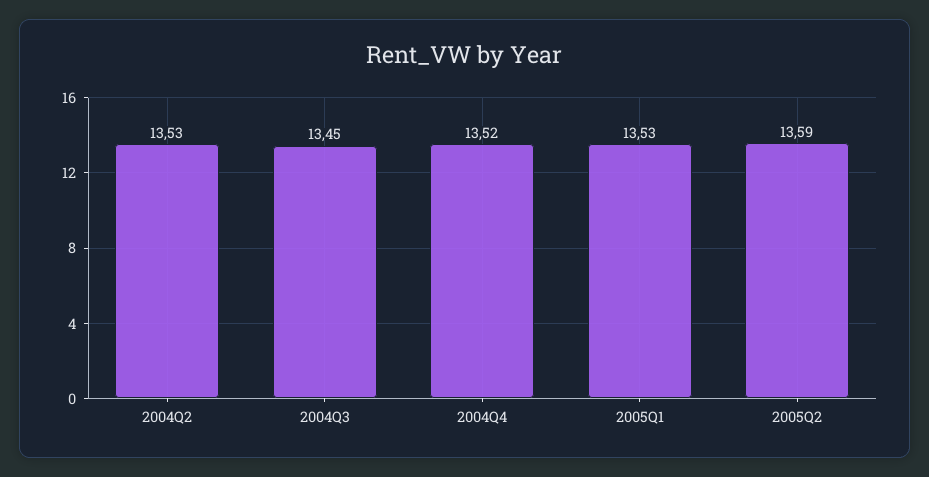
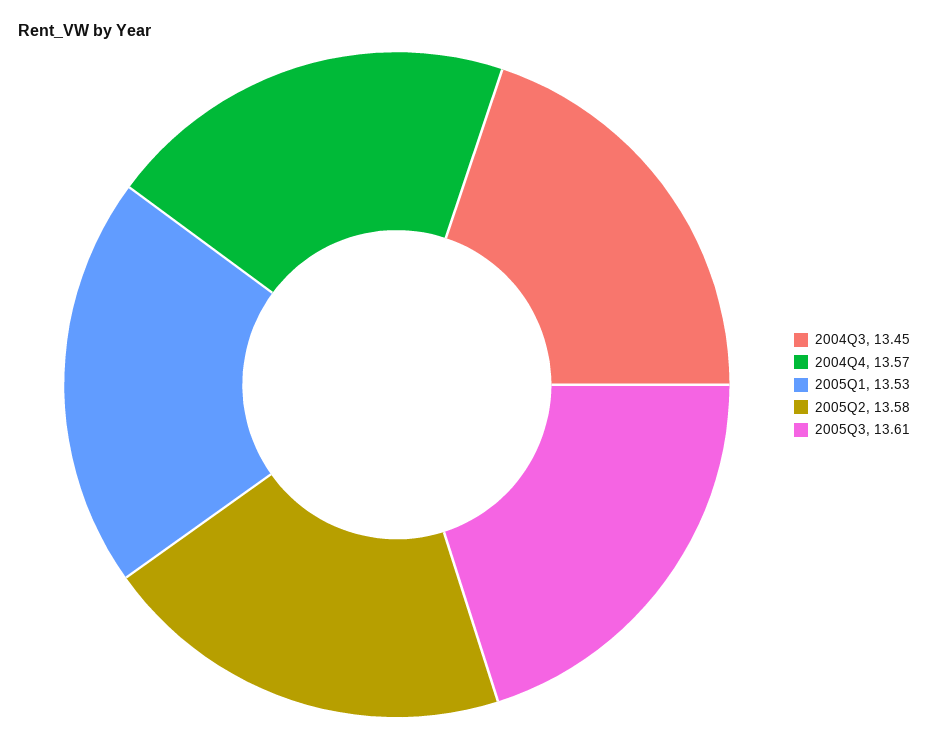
2004Q2: 13.53 -> none
2004Q4: 13.52 -> 13.57
2005Q2: 13.59 -> 13.58
2005Q3: none -> 13.61

